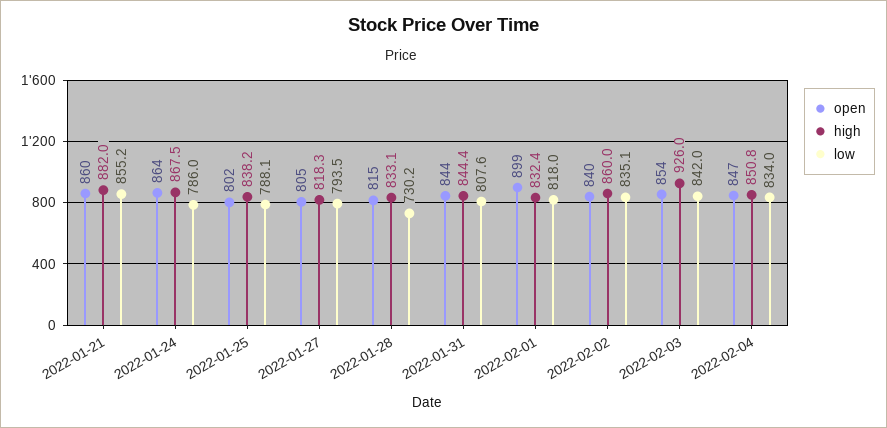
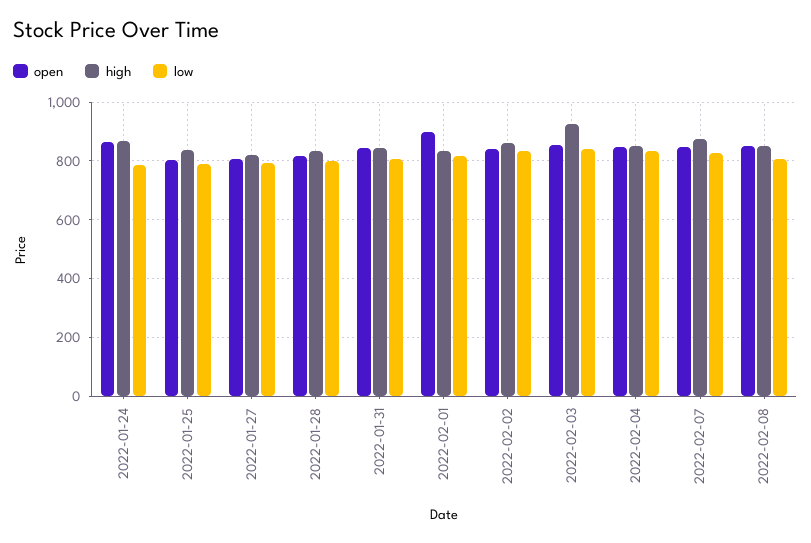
open, 2022-01-21: 860 -> none
high, 2022-01-21: 882 -> none
low, 2022-01-21: 855.2 -> none
low, 2022-01-28: 730.2 -> 800
open, 2022-02-07: none -> 850
high, 2022-02-07: none -> 875
low, 2022-02-07: none -> 825
open, 2022-02-08: none -> 850
high, 2022-02-08: none -> 850
low, 2022-02-08: none -> 800

